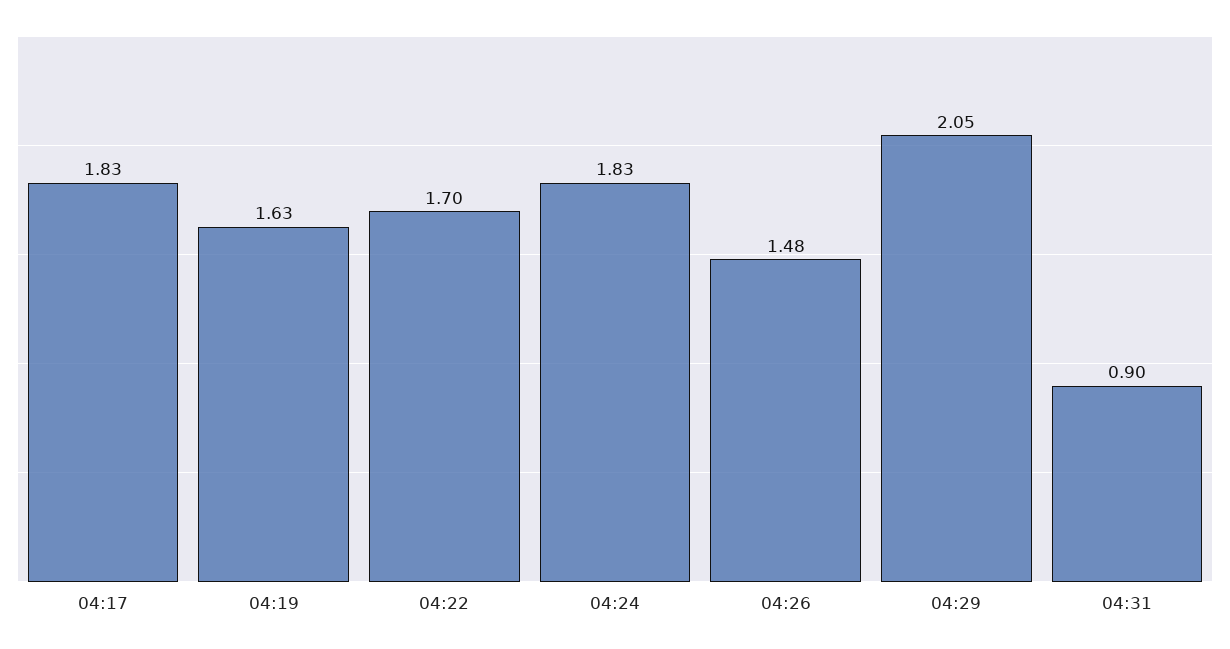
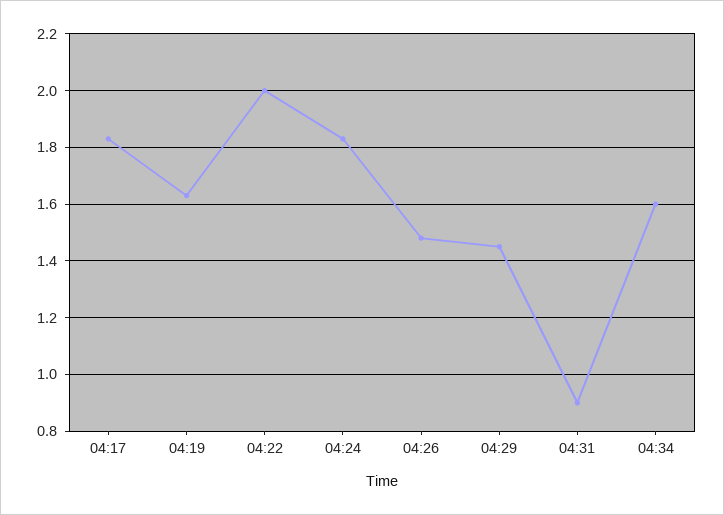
04:22: 1.7 -> 2
04:29: 2.05 -> 1.45
04:34: none -> 1.6

